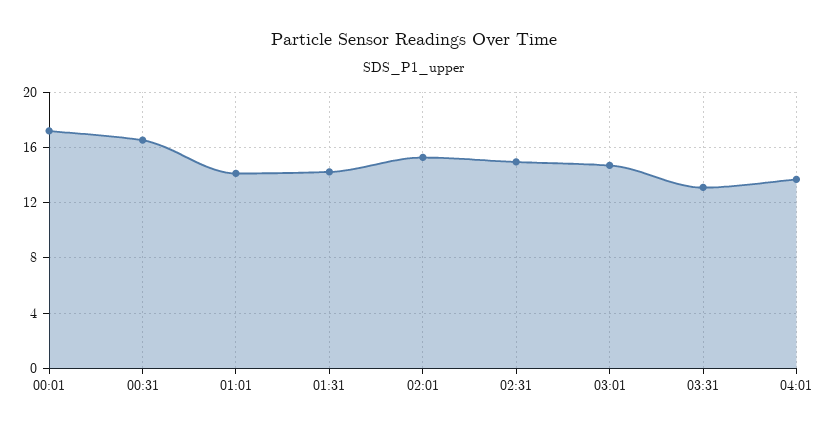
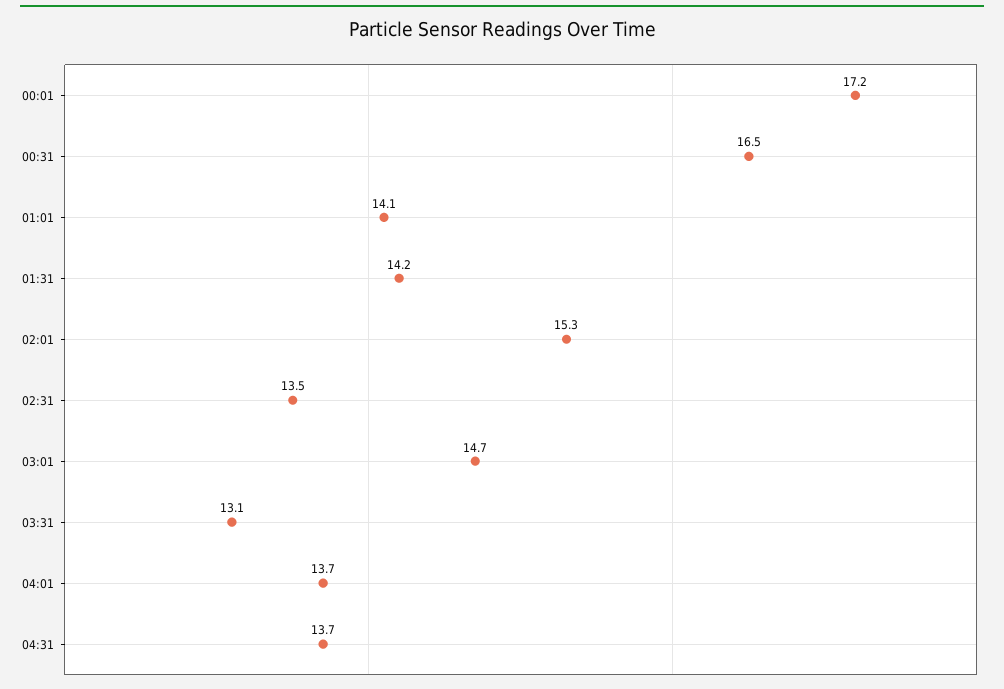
02:31: 15 -> 13.5
04:31: none -> 13.7

